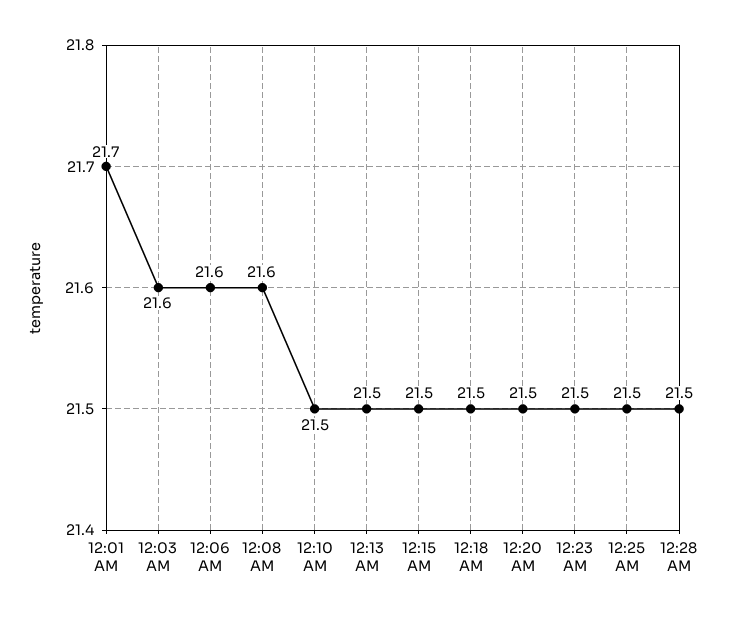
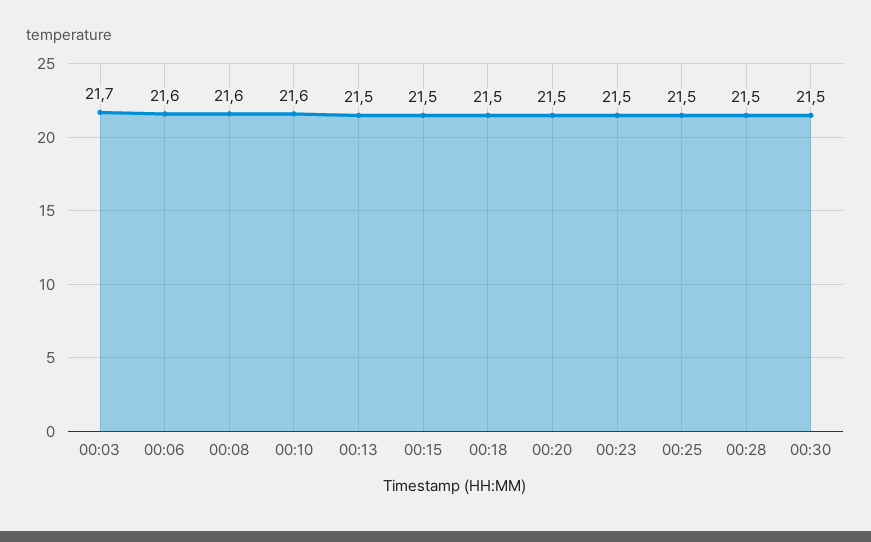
12:01 AM: 21.7 -> none
12:03 AM: 21.6 -> 21.7
12:10 AM: 21.5 -> 21.6
00:30: none -> 21.5

